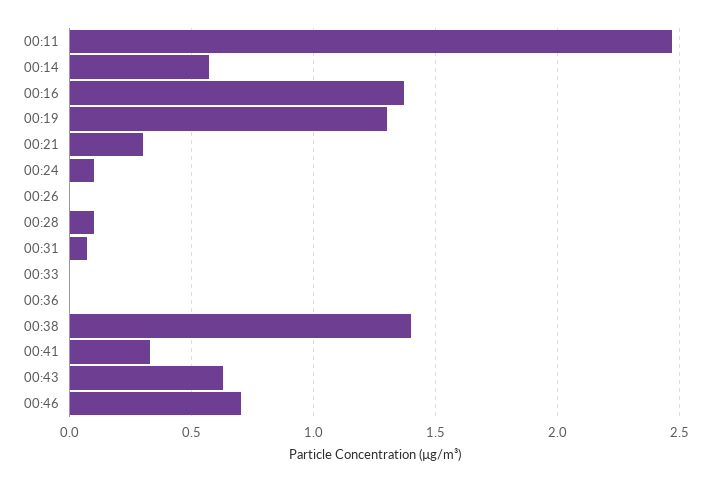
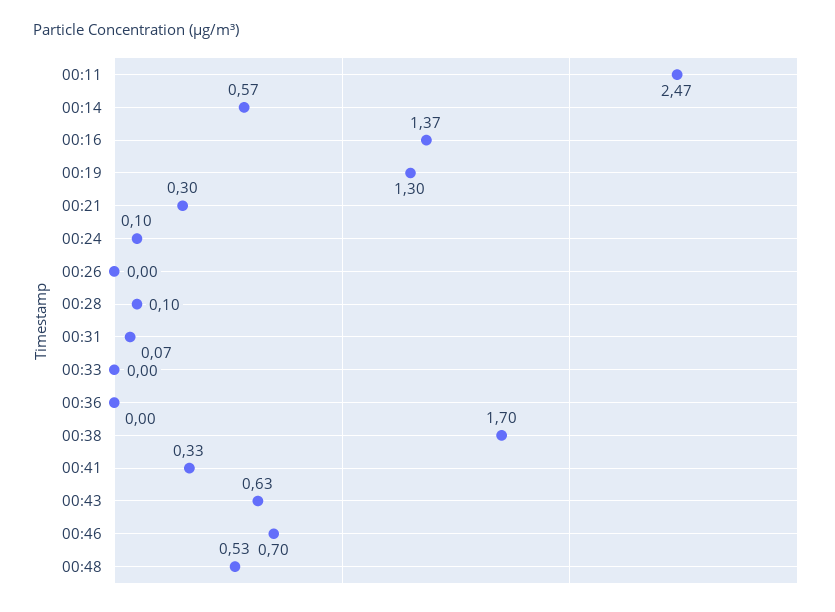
00:38: 1.4 -> 1.7
00:48: none -> 0.53

